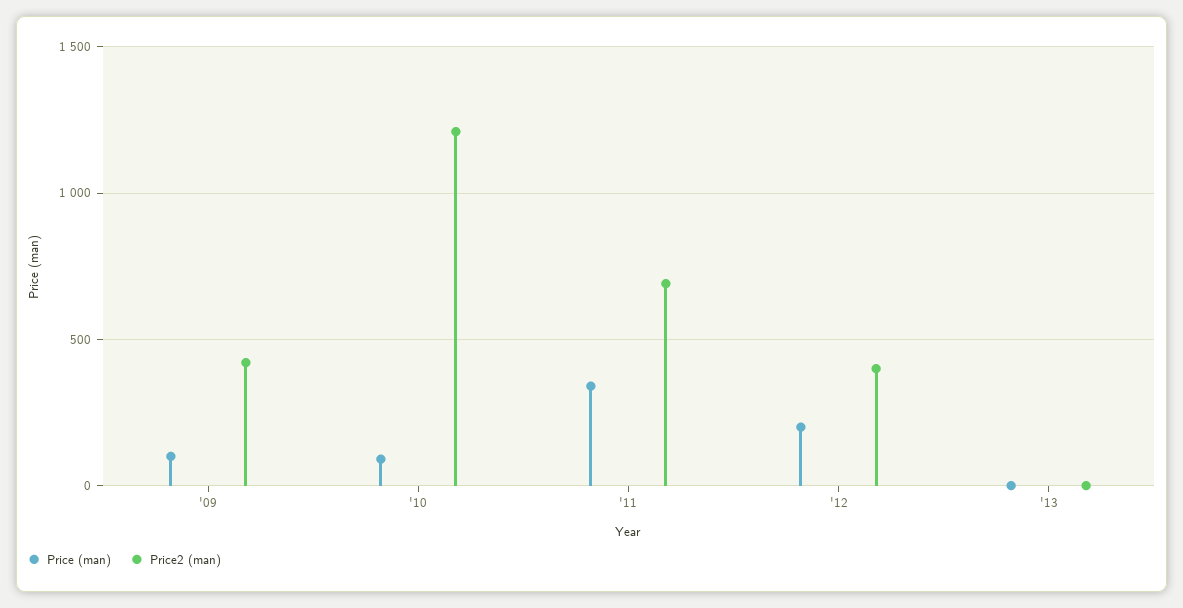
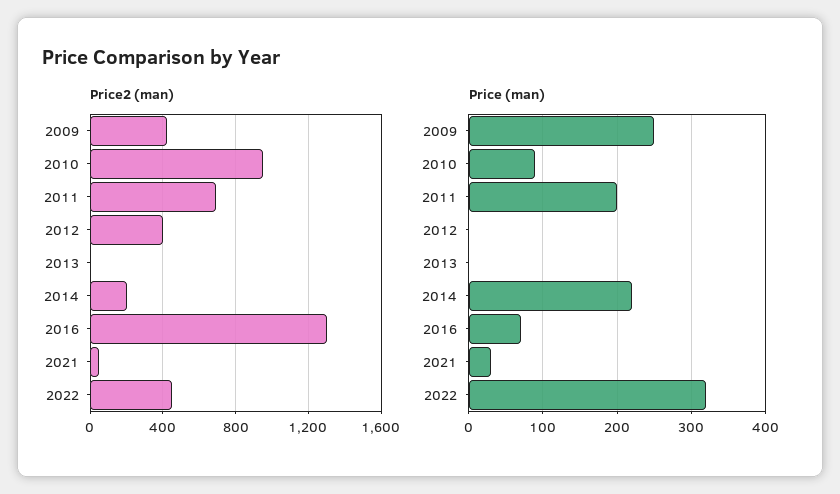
Price (man), '09: 100 -> 250
Price2 (man), '10: 1200 -> 950
Price (man), '11: 350 -> 200
Price (man), '12: 200 -> 0
Price2 (man), 2014: none -> 200
Price2 (man), 2016: none -> 1300
Price2 (man), 2021: none -> 50
Price2 (man), 2022: none -> 450
Price (man), 2014: none -> 220
Price (man), 2016: none -> 70
Price (man), 2021: none -> 30
Price (man), 2022: none -> 320

